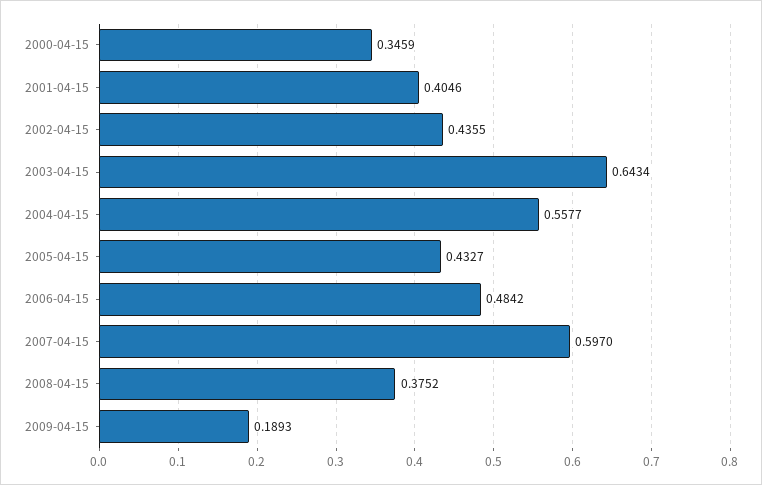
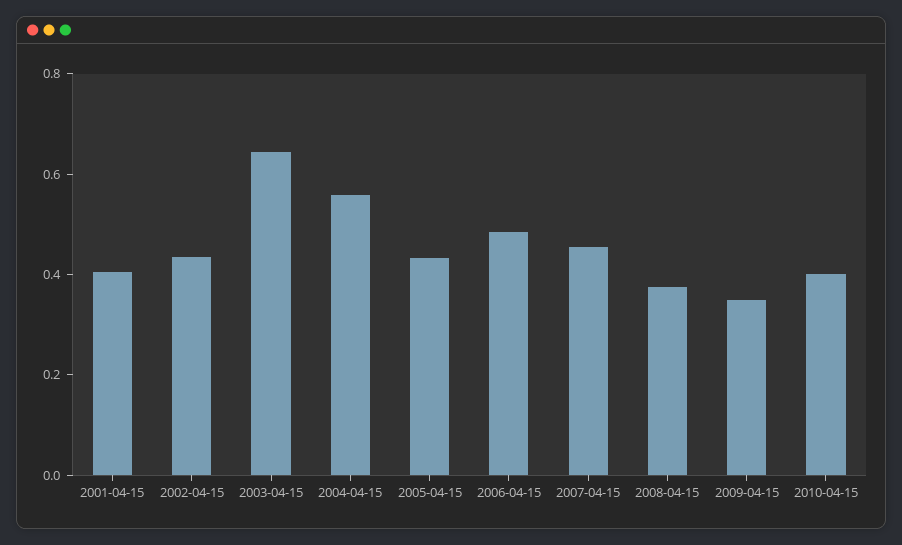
2000-04-15: 0.3459 -> none
2007-04-15: 0.597 -> 0.45
2009-04-15: 0.1893 -> 0.35
2010-04-15: none -> 0.4

